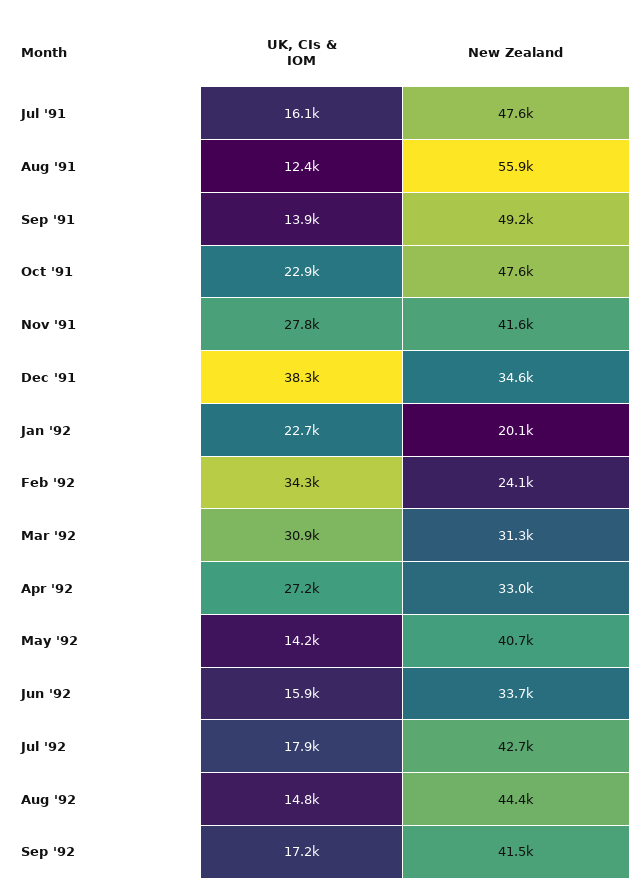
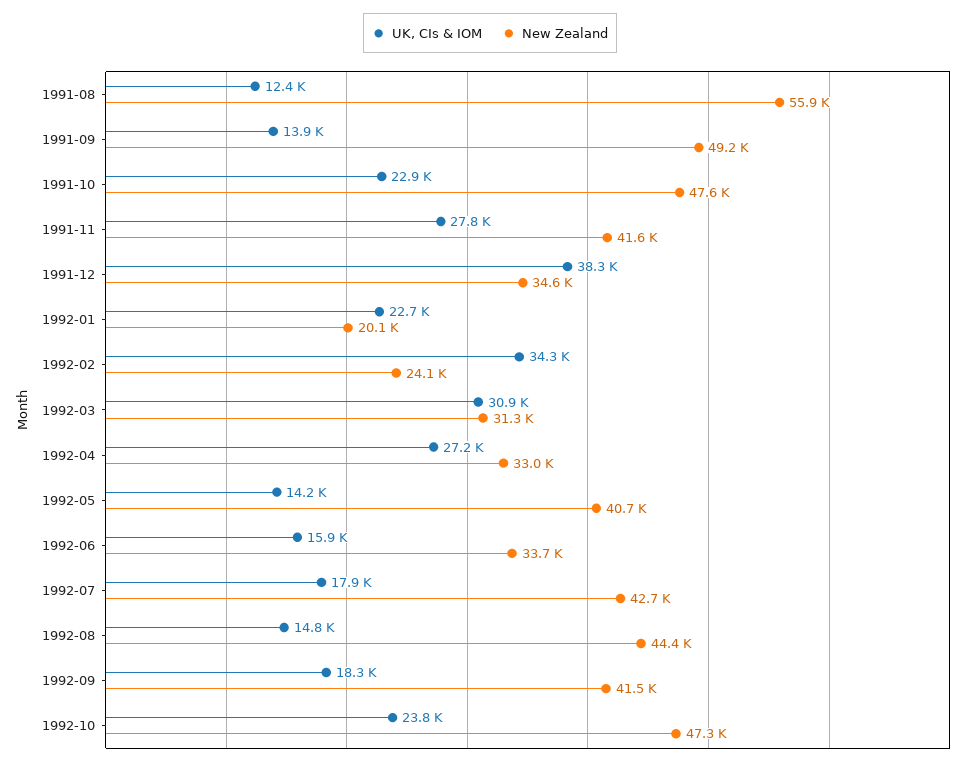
UK, CIs & IOM, Jul '91: 16100 -> none
New Zealand, Jul '91: 47600 -> none
UK, CIs & IOM, Sep '92: 17200 -> 18300
UK, CIs & IOM, 1992-10: none -> 23800
New Zealand, 1992-10: none -> 47300

